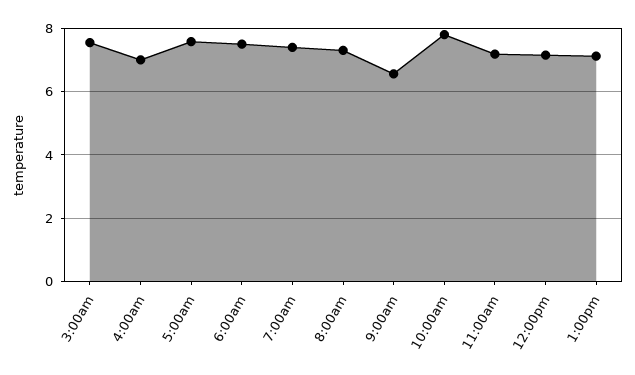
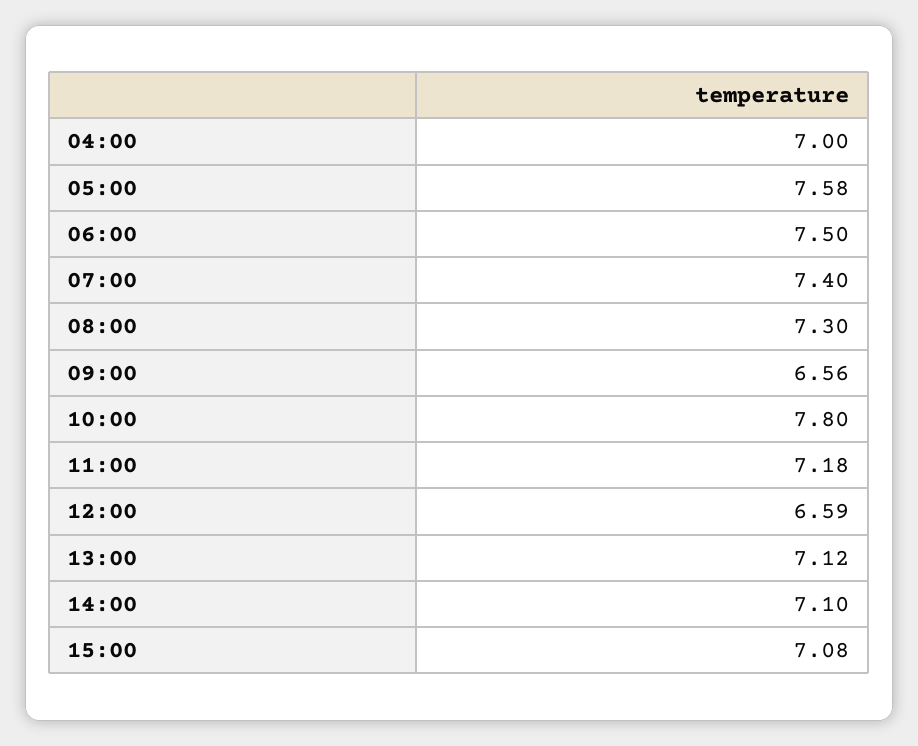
3:00am: 7.6 -> none
12:00pm: 7.2 -> 6.59
14:00: none -> 7.1
15:00: none -> 7.08

